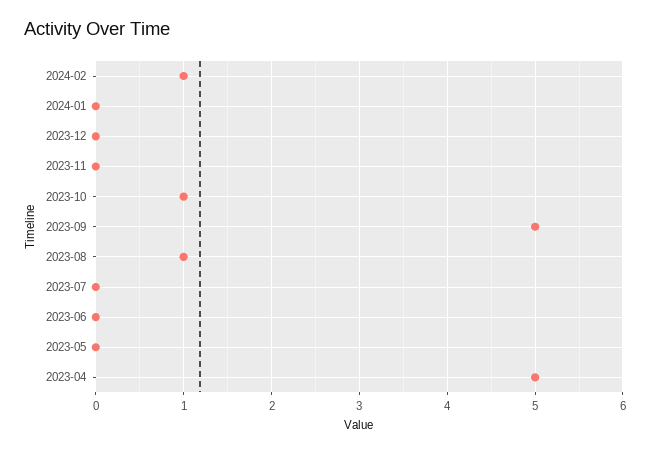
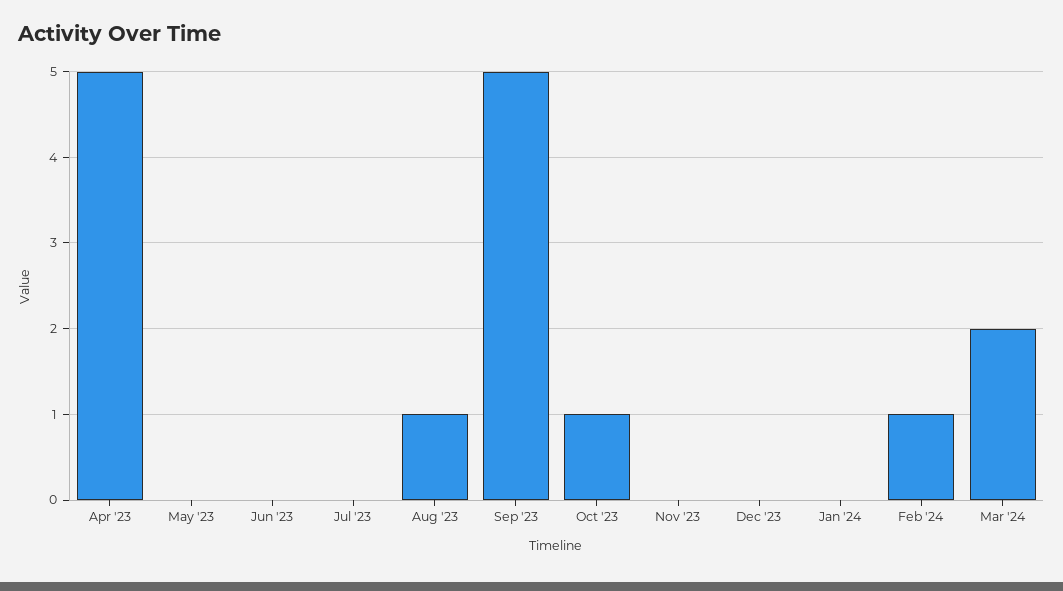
Mar '24: none -> 2

